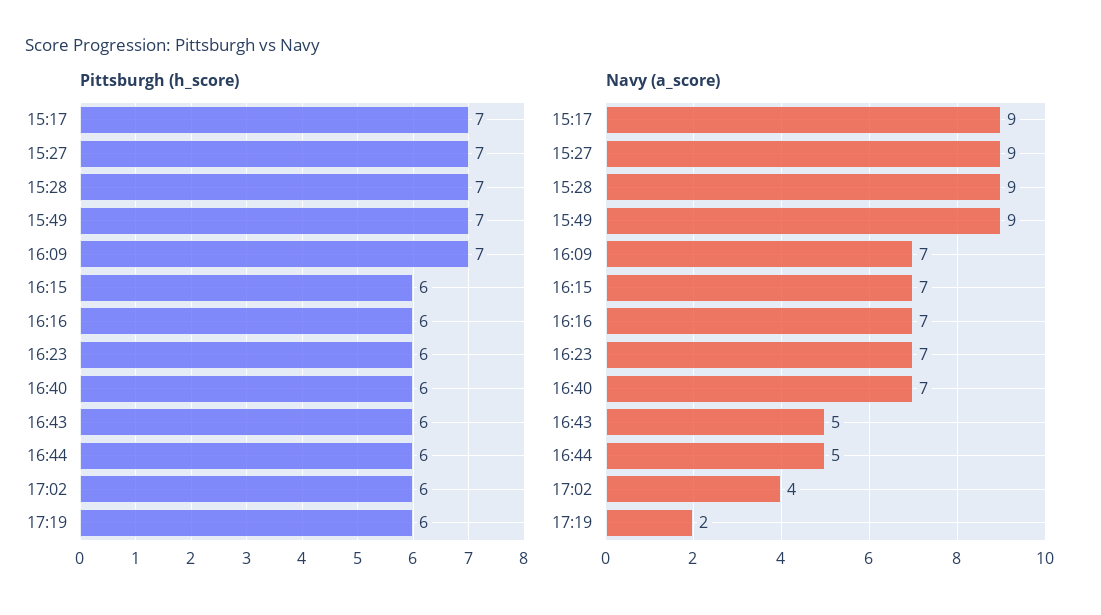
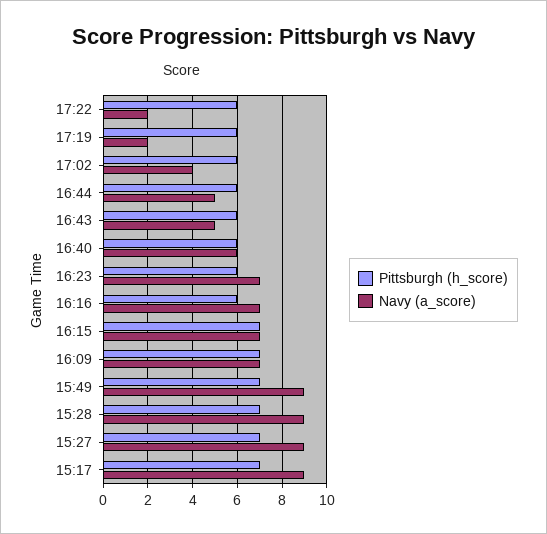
Pittsburgh (h_score), 16:15: 6 -> 7
Navy (a_score), 16:40: 7 -> 6
Pittsburgh (h_score), 17:22: none -> 6
Navy (a_score), 17:22: none -> 2

